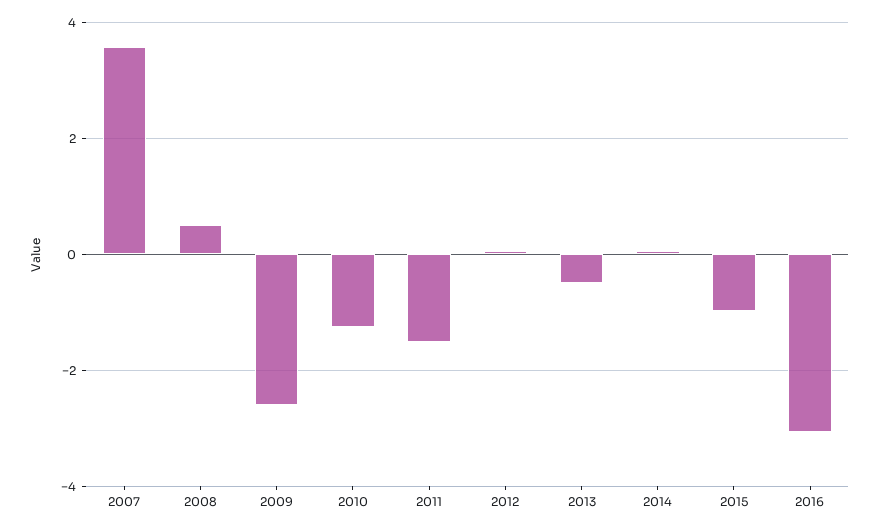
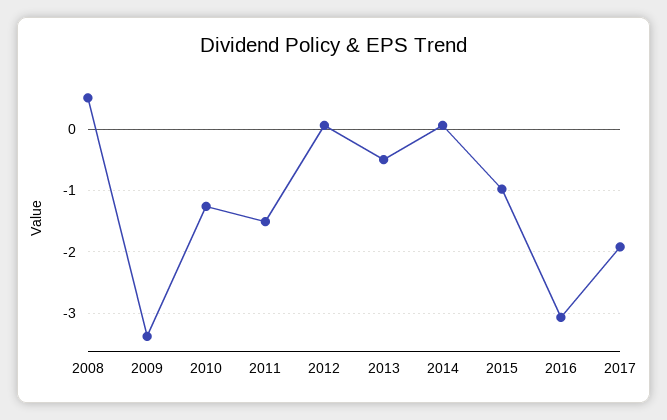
2007: 3.6 -> none
2009: -2.6 -> -3.4
2017: none -> -1.9

